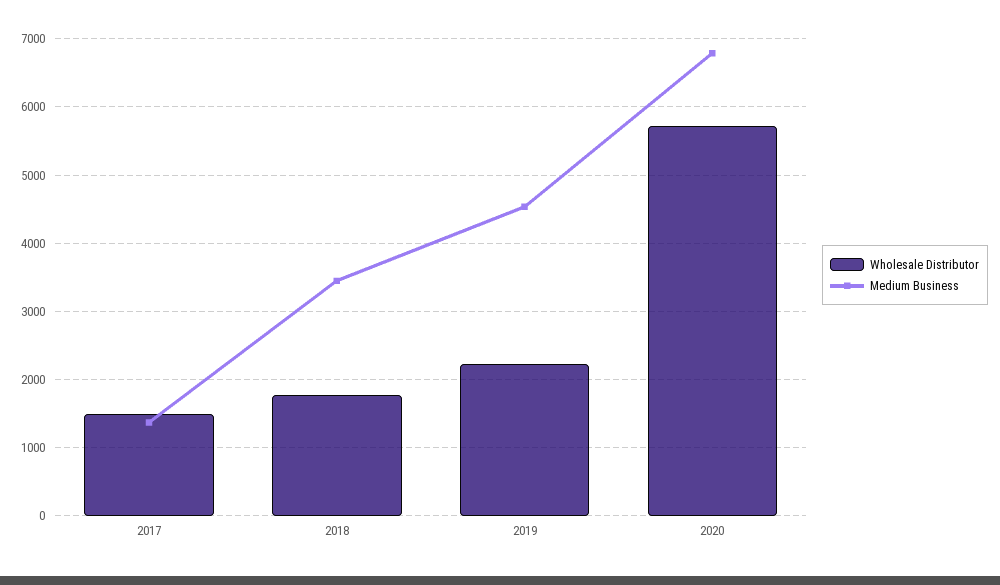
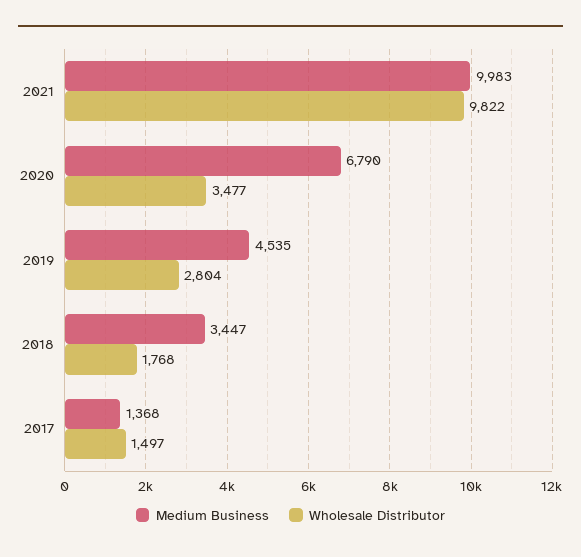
Wholesale Distributor, 2019: 2200 -> 2804
Wholesale Distributor, 2020: 5700 -> 3477
Medium Business, 2021: none -> 9983
Wholesale Distributor, 2021: none -> 9822

